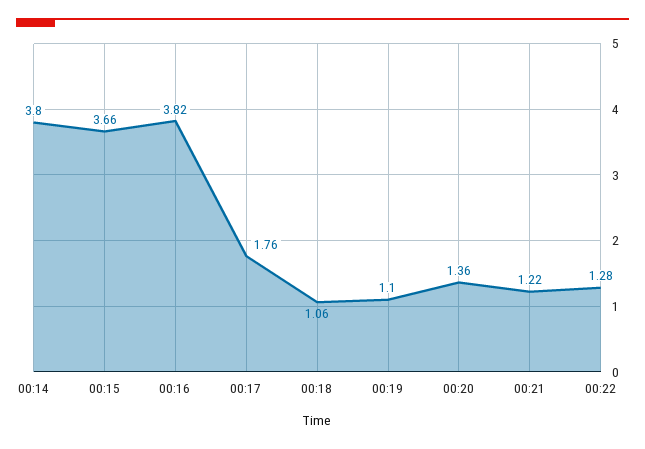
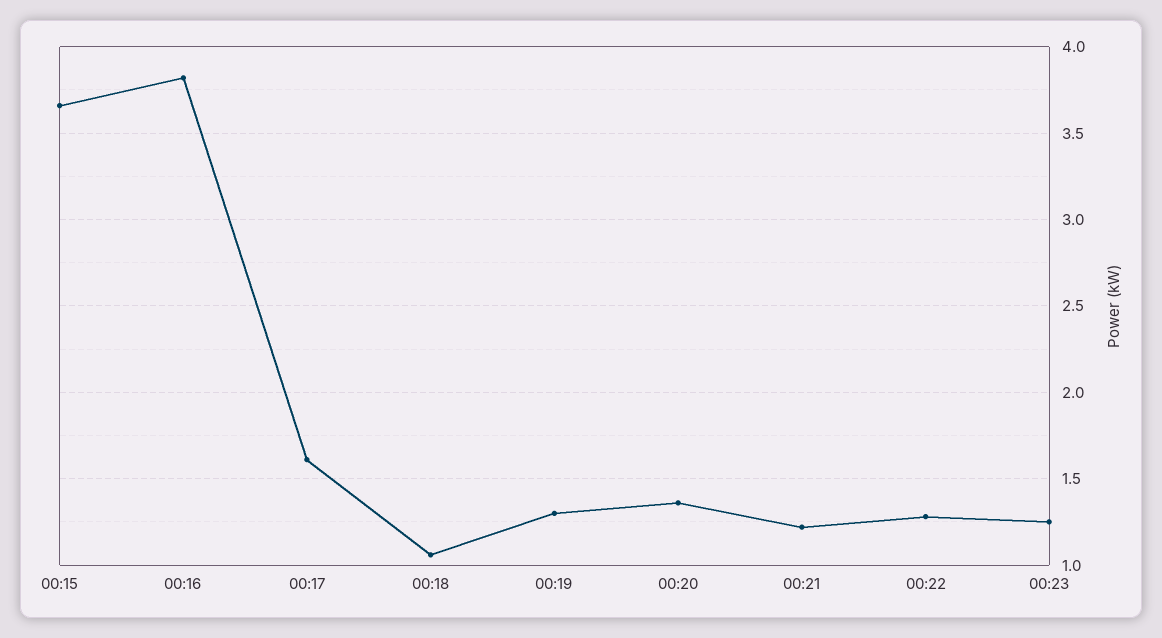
00:14: 3.8 -> none
00:17: 1.76 -> 1.6
00:19: 1.1 -> 1.3
00:23: none -> 1.25

